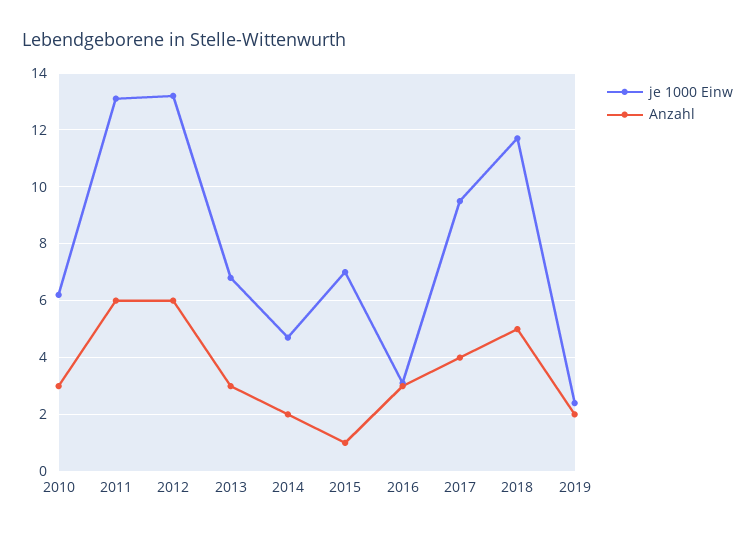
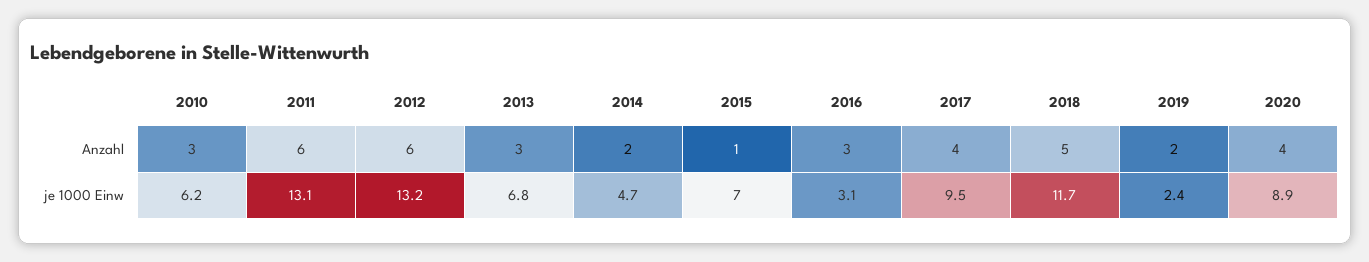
Anzahl, 2020: none -> 4
je 1000 Einw, 2020: none -> 8.9

